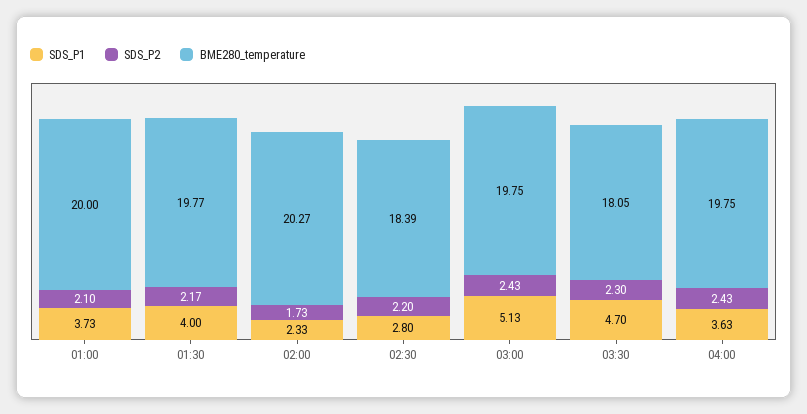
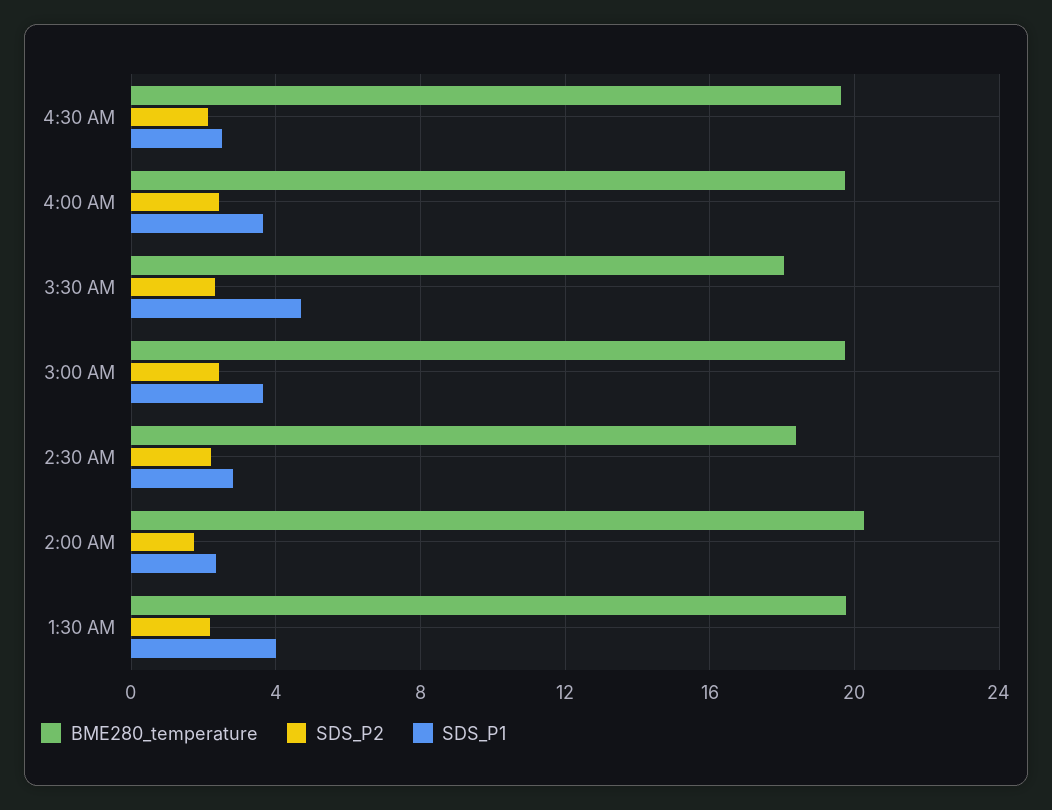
SDS_P1, 01:00: 3.73 -> none
SDS_P2, 01:00: 2.1 -> none
BME280_temperature, 01:00: 20 -> none
SDS_P1, 03:00: 5.13 -> 3.5
BME280_temperature, 4:30 AM: none -> 19.5
SDS_P2, 4:30 AM: none -> 2
SDS_P1, 4:30 AM: none -> 2.5

